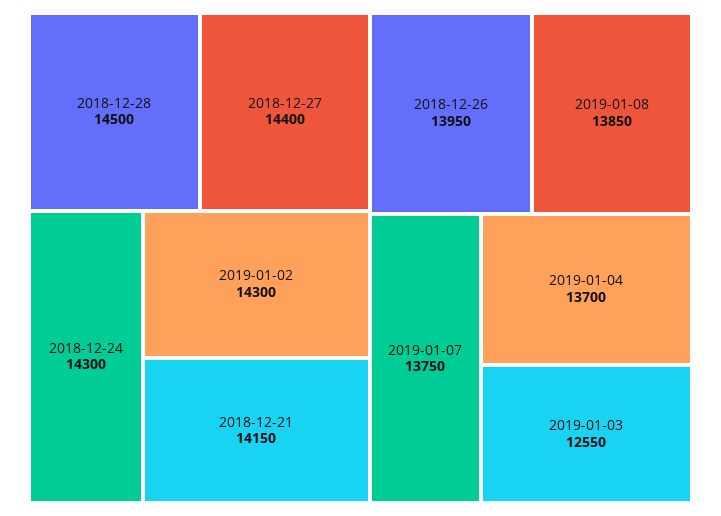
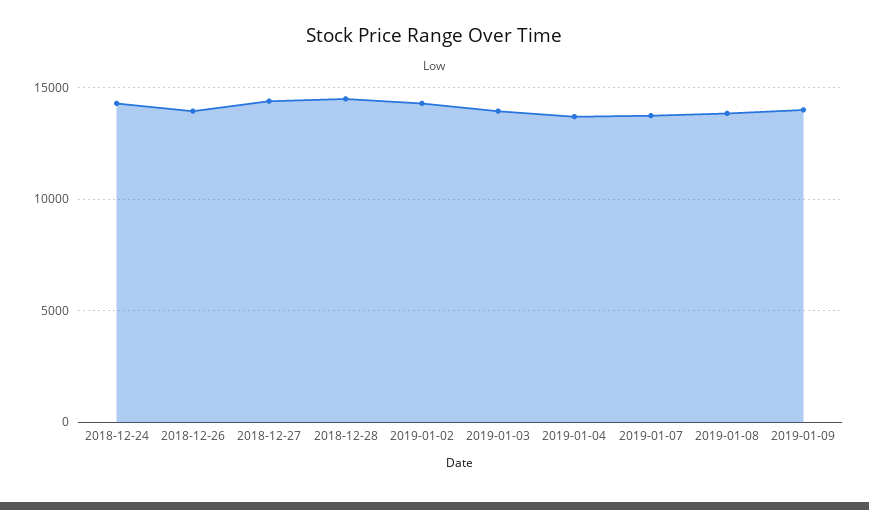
2018-12-21: 14150 -> none
2019-01-03: 12550 -> 14000
2019-01-09: none -> 14000

